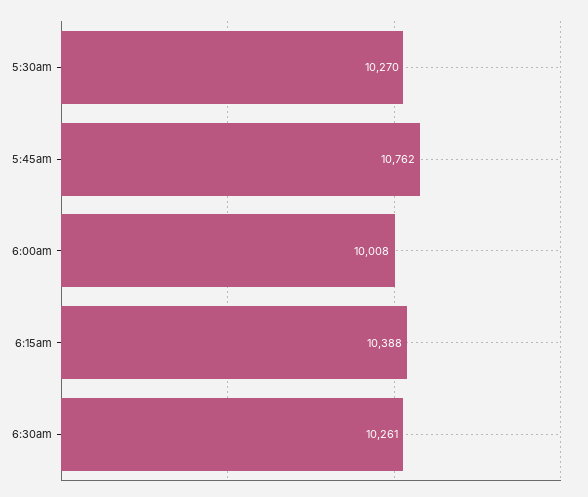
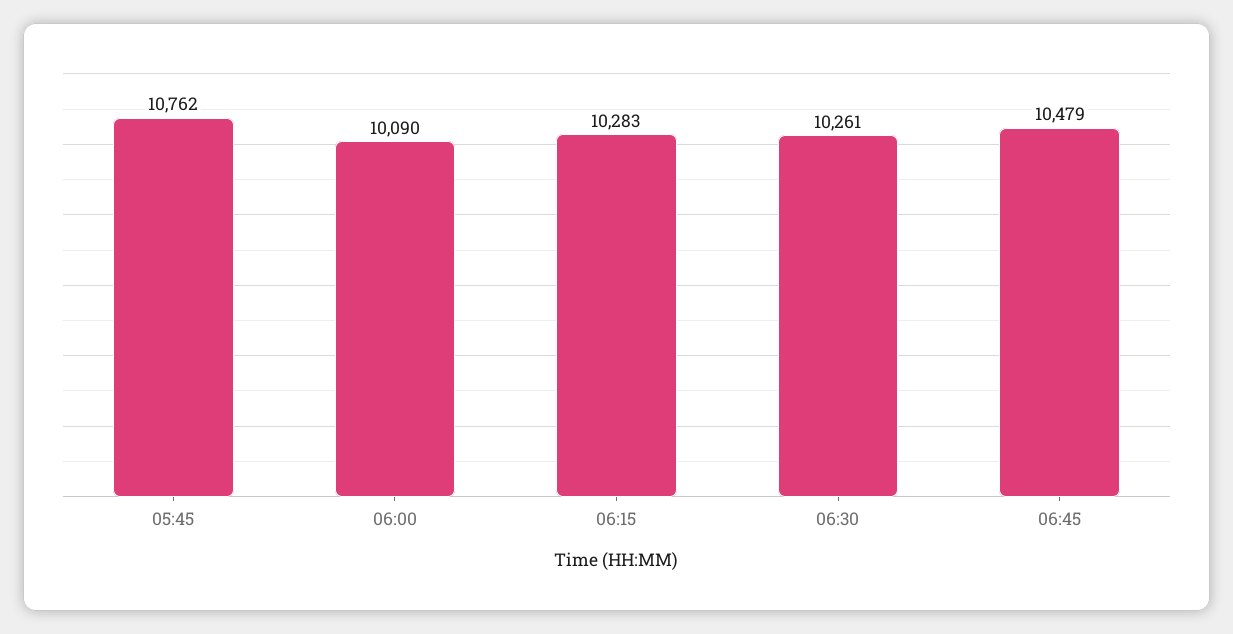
5:30am: 10270 -> none
6:00am: 10008 -> 10090
6:15am: 10388 -> 10283
06:45: none -> 10479

